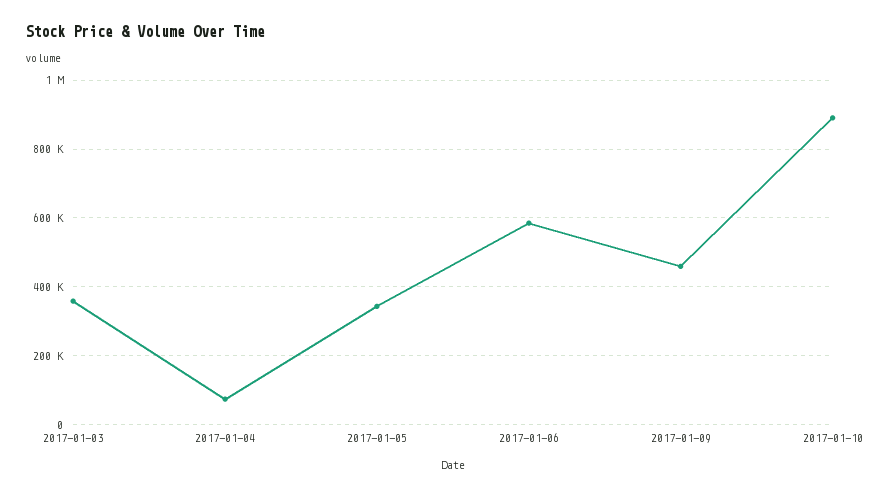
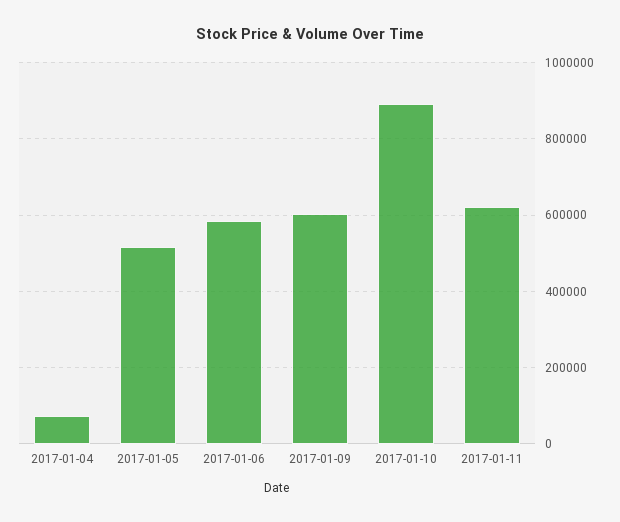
2017-01-03: 360000 -> none
2017-01-05: 340000 -> 520000
2017-01-09: 460000 -> 600000
2017-01-11: none -> 620000

